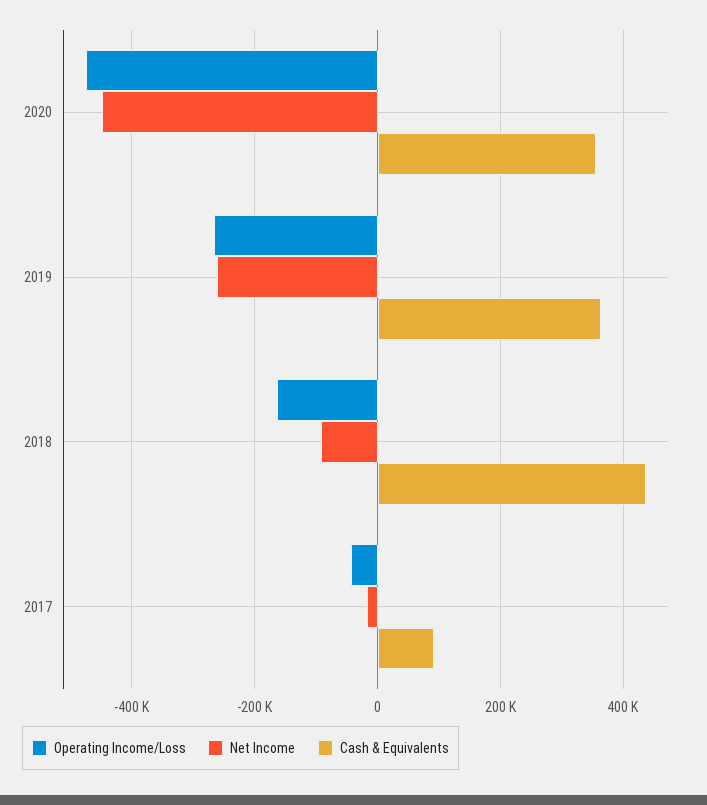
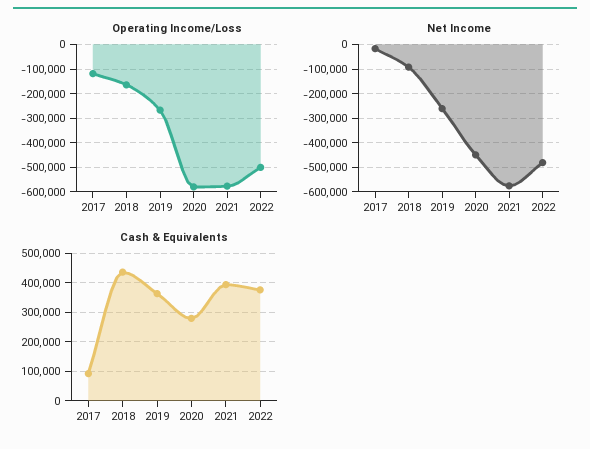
Operating Income/Loss, 2020: -480000 -> -575000
Cash & Equivalents, 2020: 360000 -> 275000
Operating Income/Loss, 2017: -40000 -> -125000
Operating Income/Loss, 2021: none -> -575000
Operating Income/Loss, 2022: none -> -500000
Net Income, 2021: none -> -575000
Net Income, 2022: none -> -475000
Cash & Equivalents, 2021: none -> 400000
Cash & Equivalents, 2022: none -> 375000

